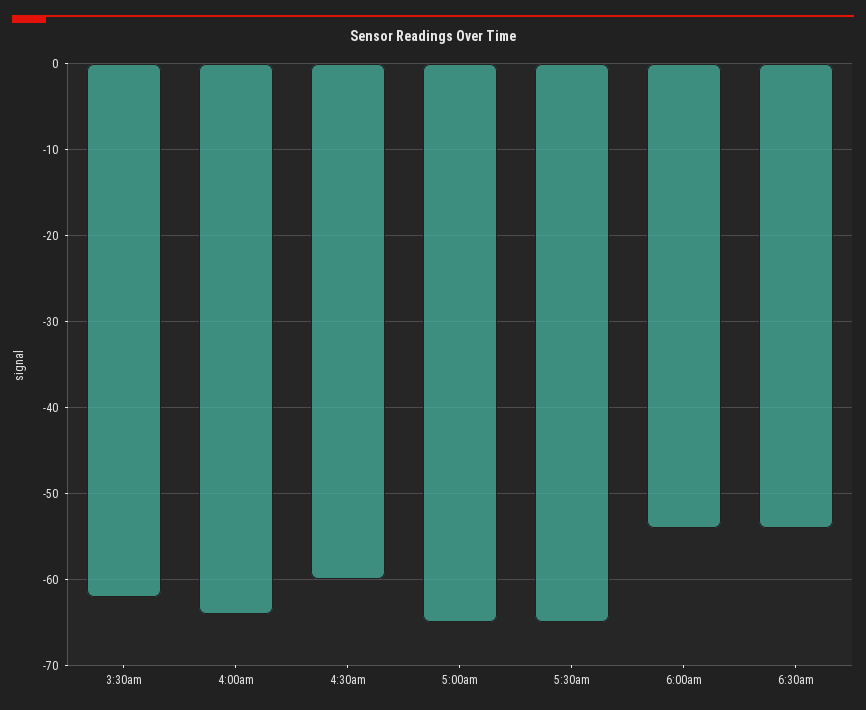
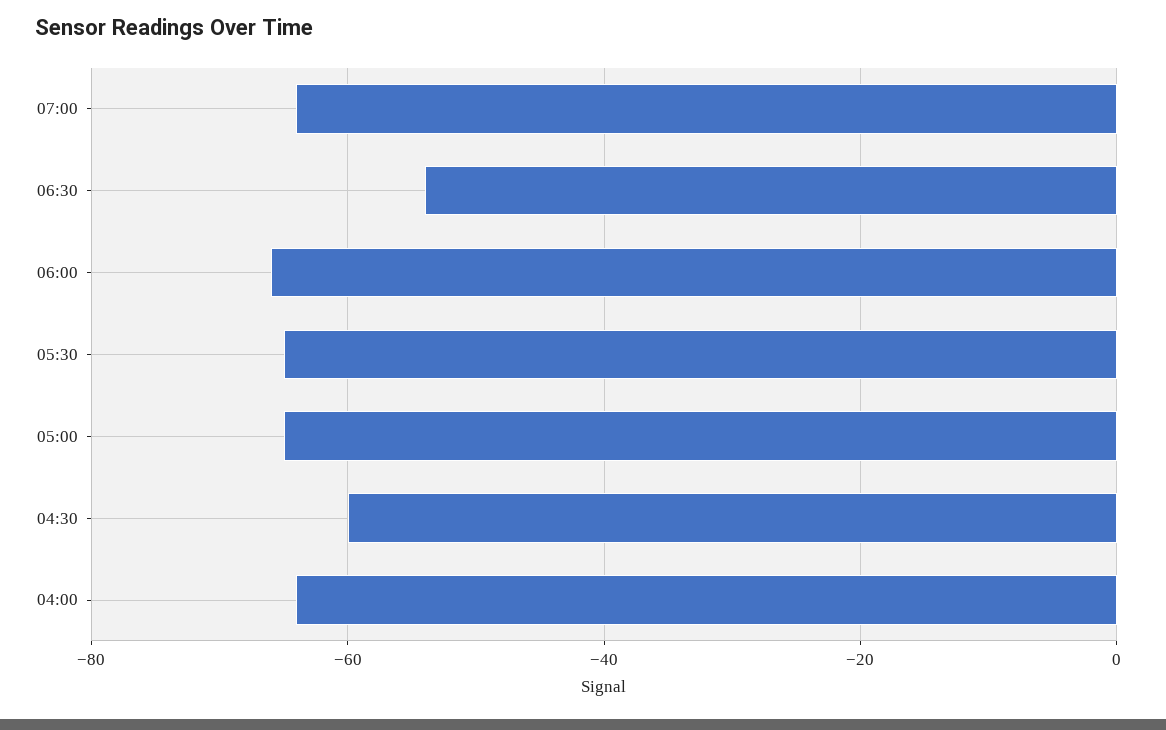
3:30am: -62 -> none
6:00am: -54 -> -65
07:00: none -> -65

